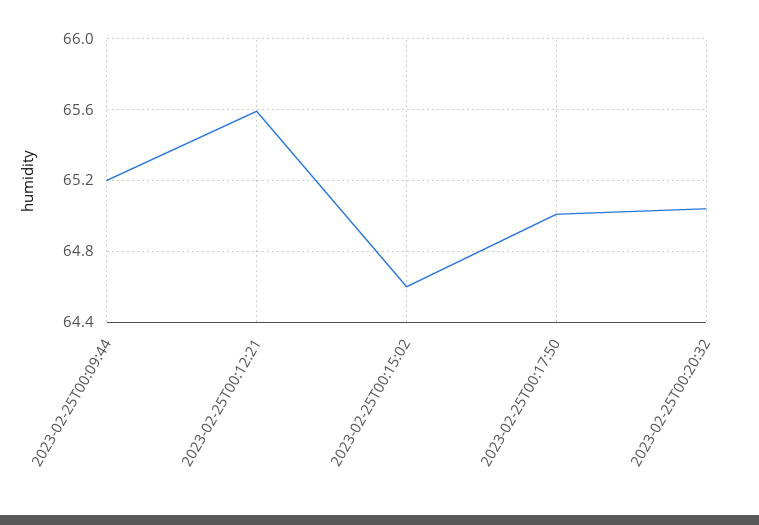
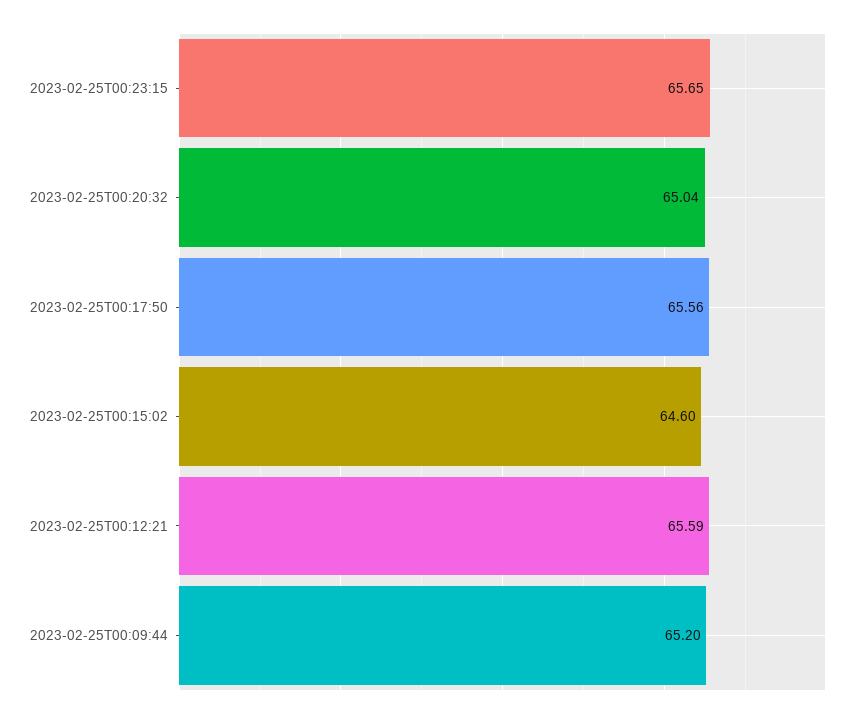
2023-02-25T00:17:50: 65 -> 65.56
2023-02-25T00:23:15: none -> 65.65

